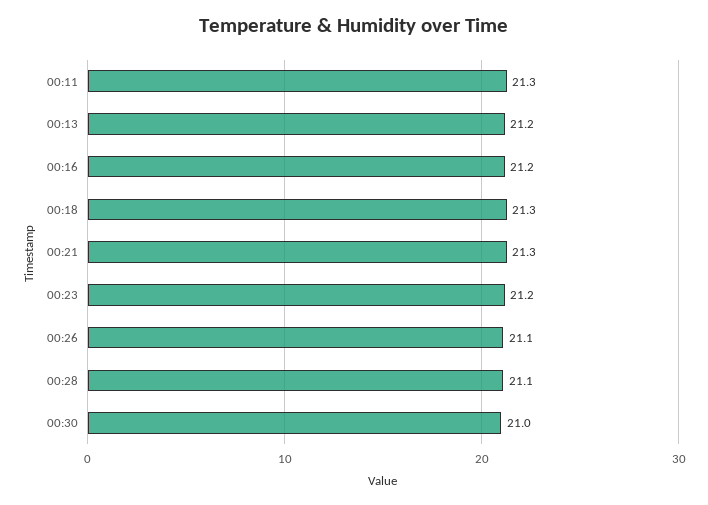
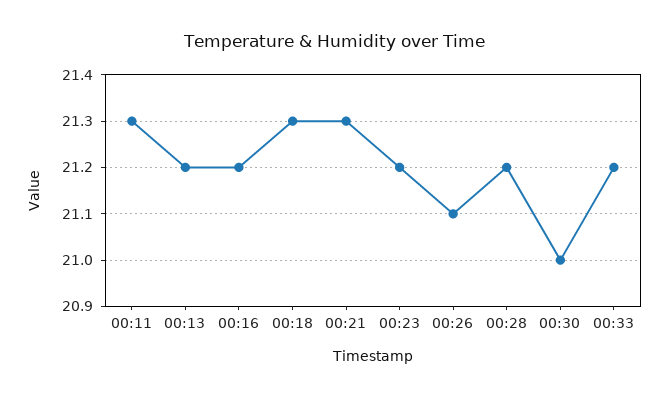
00:28: 21.1 -> 21.2
00:33: none -> 21.2

